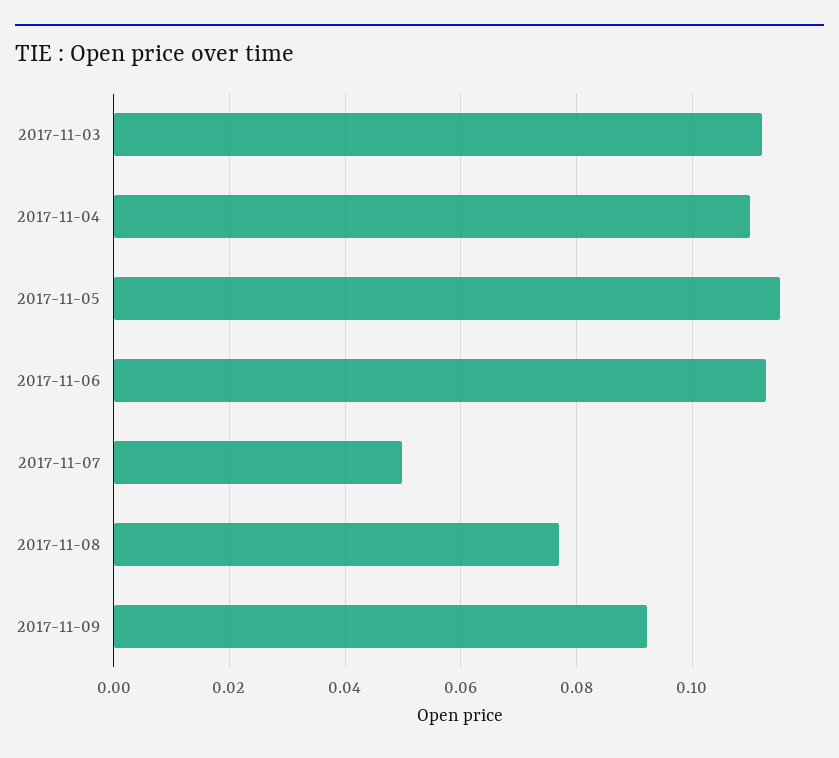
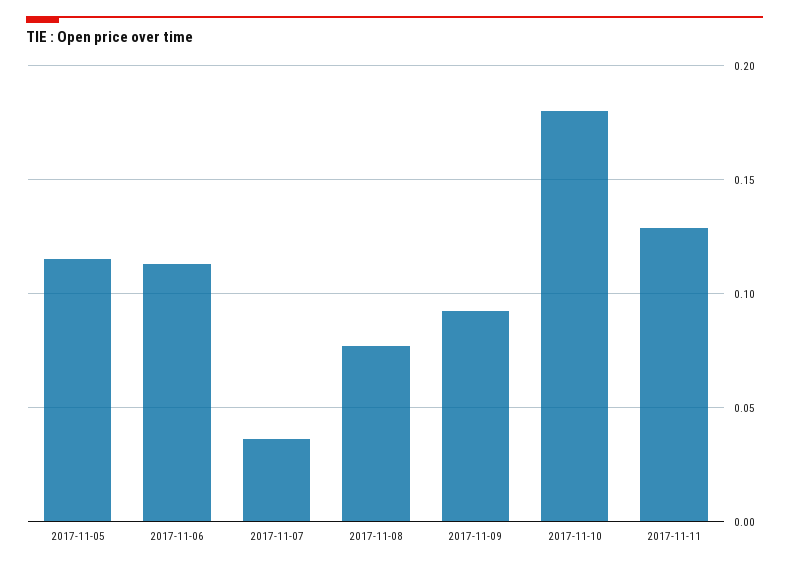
2017-11-03: 0.112 -> none
2017-11-04: 0.11 -> none
2017-11-07: 0.05 -> 0.035
2017-11-10: none -> 0.18
2017-11-11: none -> 0.13

